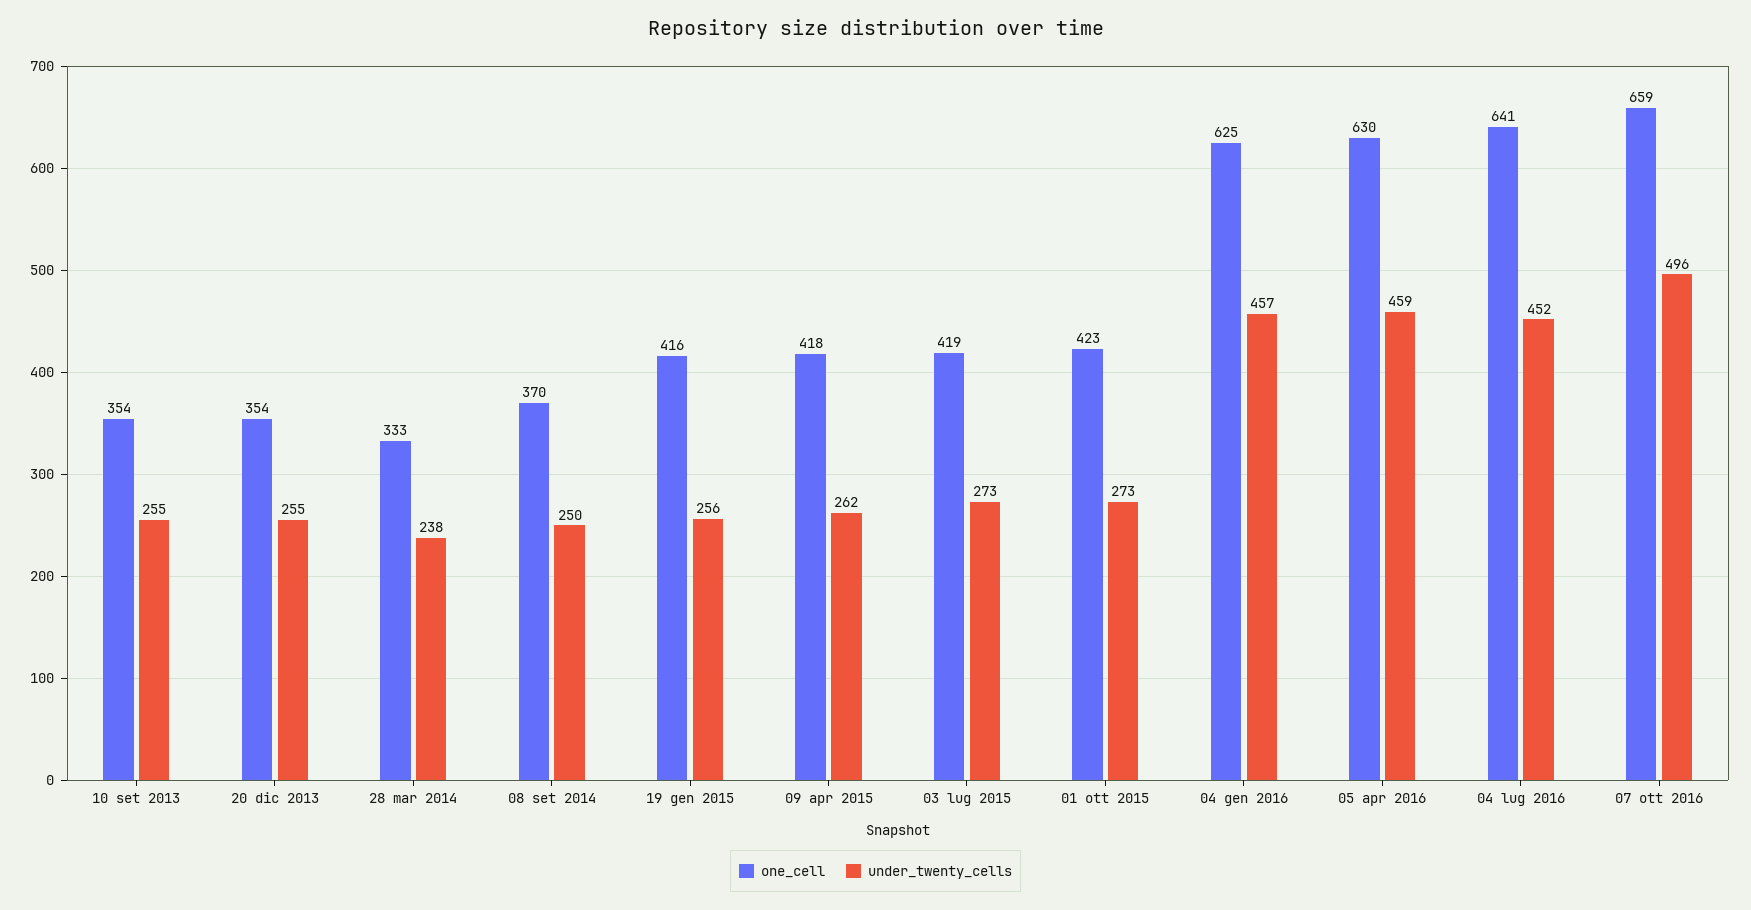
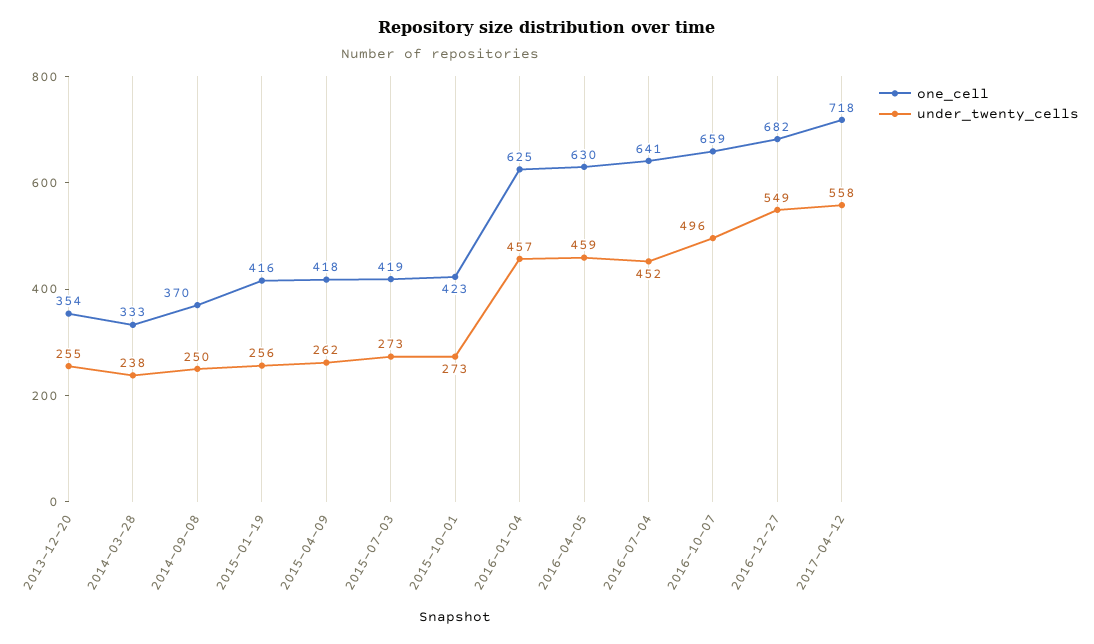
one_cell, 10 set 2013: 354 -> none
under_twenty_cells, 10 set 2013: 255 -> none
one_cell, 2016-12-27: none -> 682
under_twenty_cells, 2016-12-27: none -> 549
one_cell, 2017-04-12: none -> 718
under_twenty_cells, 2017-04-12: none -> 558

